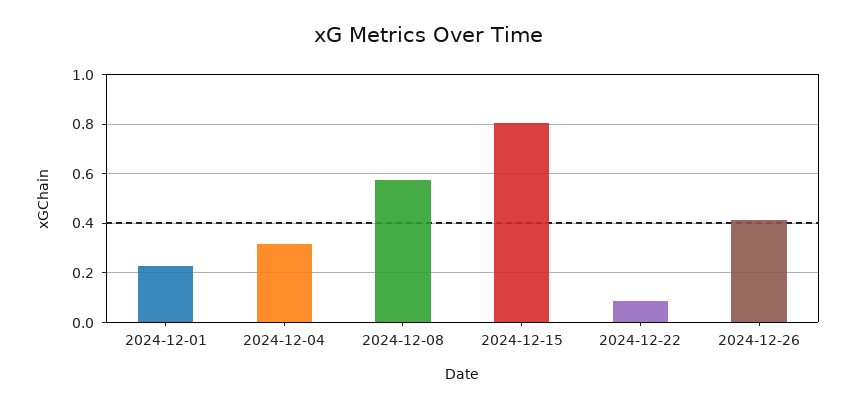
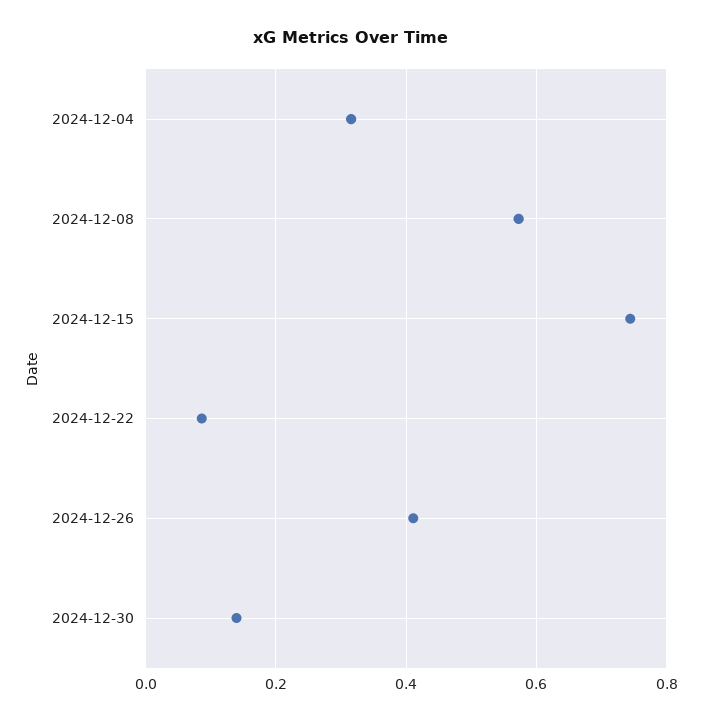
2024-12-01: 0.225 -> none
2024-12-15: 0.8 -> 0.74
2024-12-30: none -> 0.14

